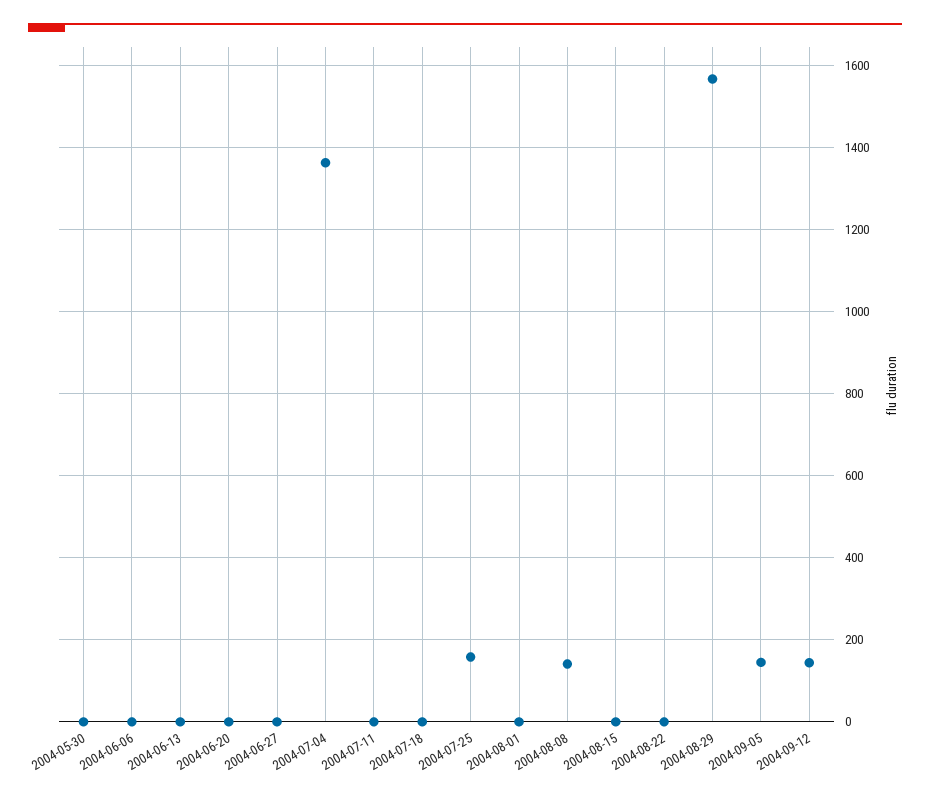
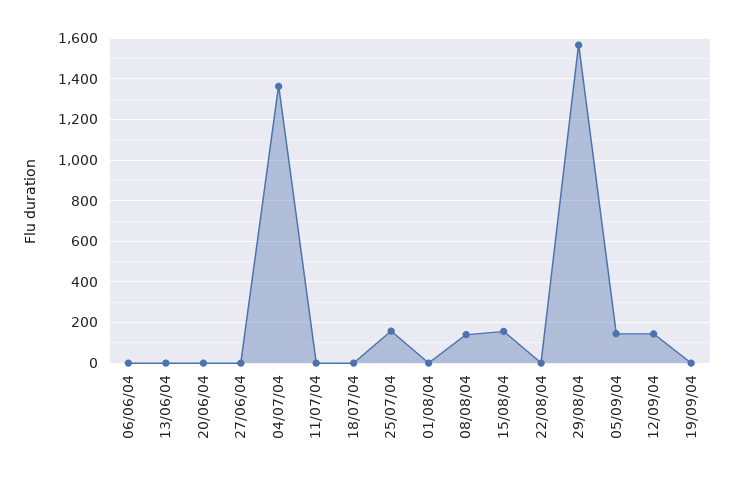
2004-05-30: 0 -> none
2004-08-15: 0 -> 150
19/09/04: none -> 0

